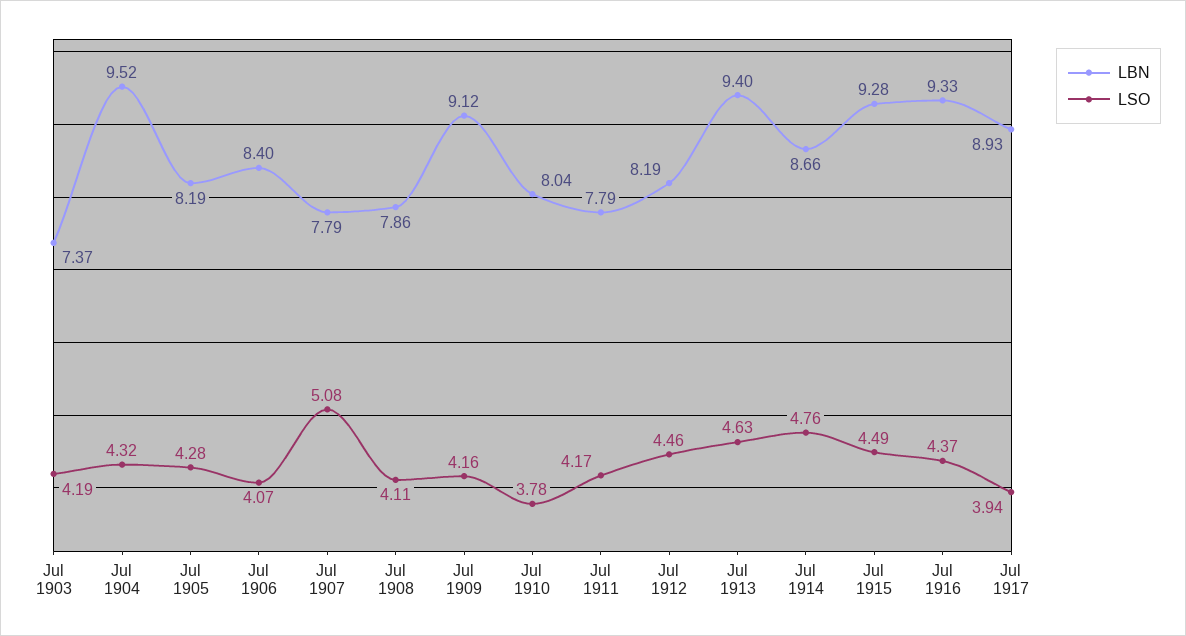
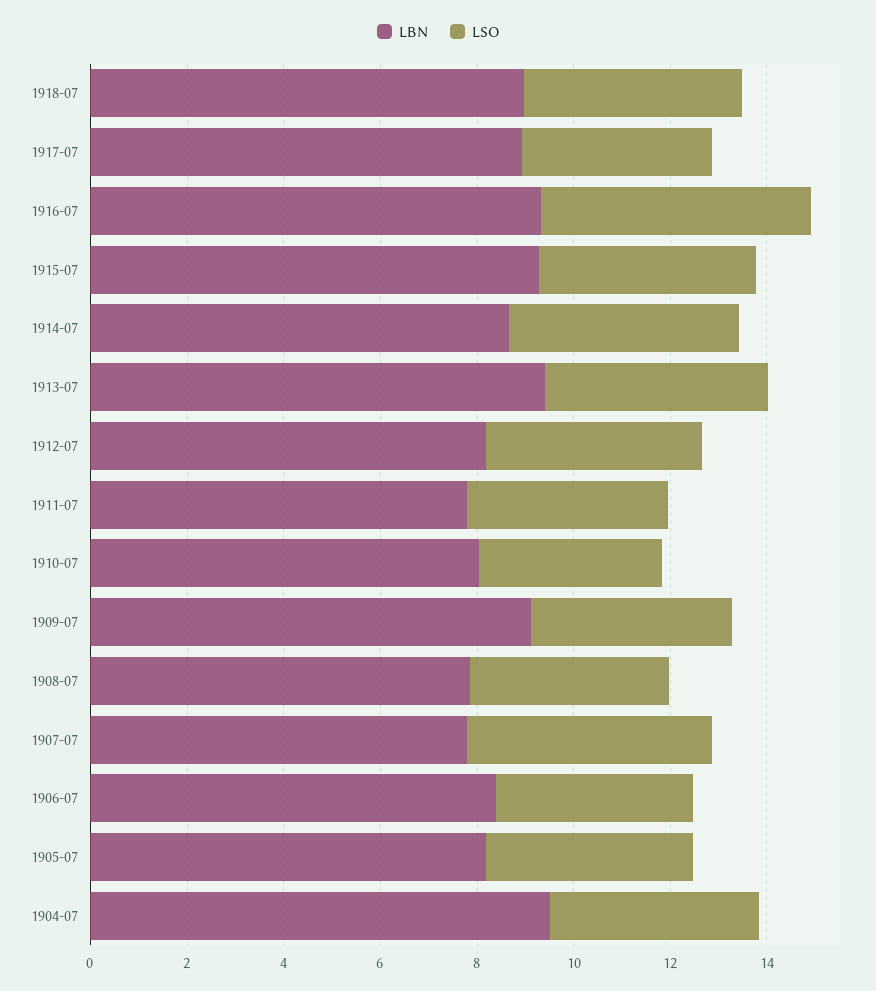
LBN, Jul 1903: 7.37 -> none
LSO, Jul 1903: 4.19 -> none
LSO, Jul 1916: 4.37 -> 5.5
LBN, 1918-07: none -> 9
LSO, 1918-07: none -> 4.5

